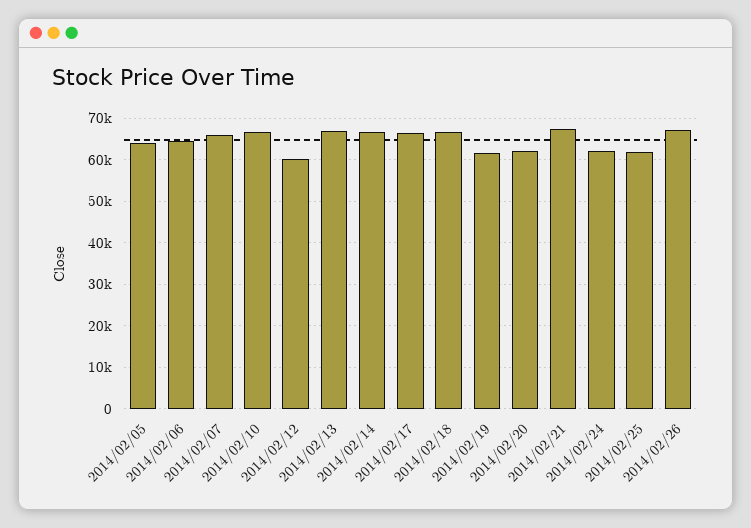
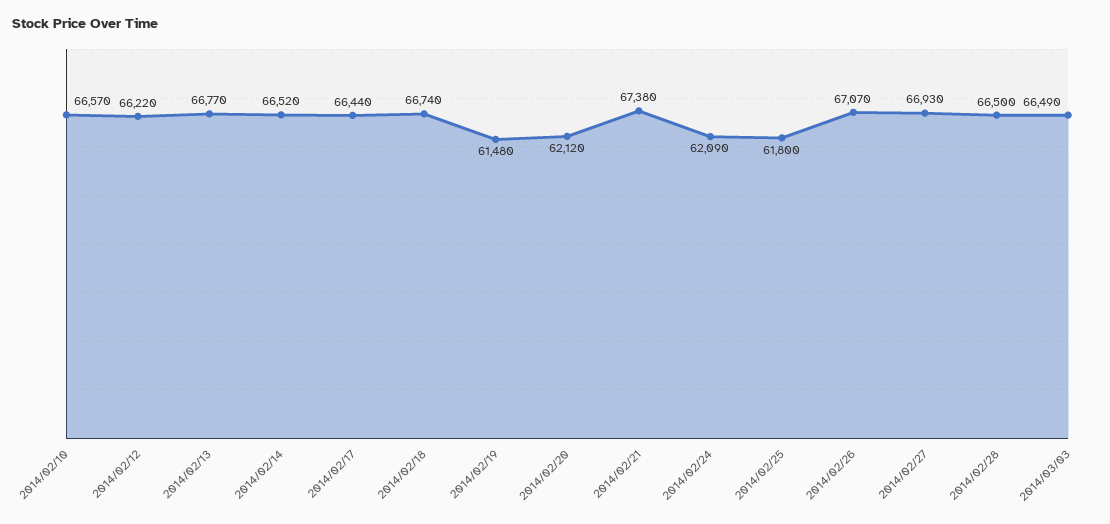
2014/02/05: 64000 -> none
2014/02/06: 64000 -> none
2014/02/07: 66000 -> none
2014/02/12: 60000 -> 66220
2014/02/27: none -> 66930
2014/02/28: none -> 66500
2014/03/03: none -> 66490

